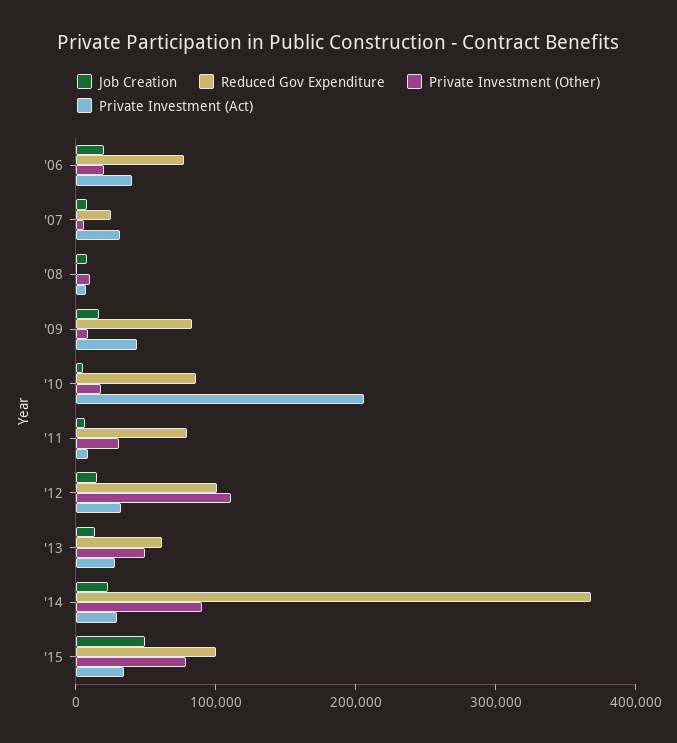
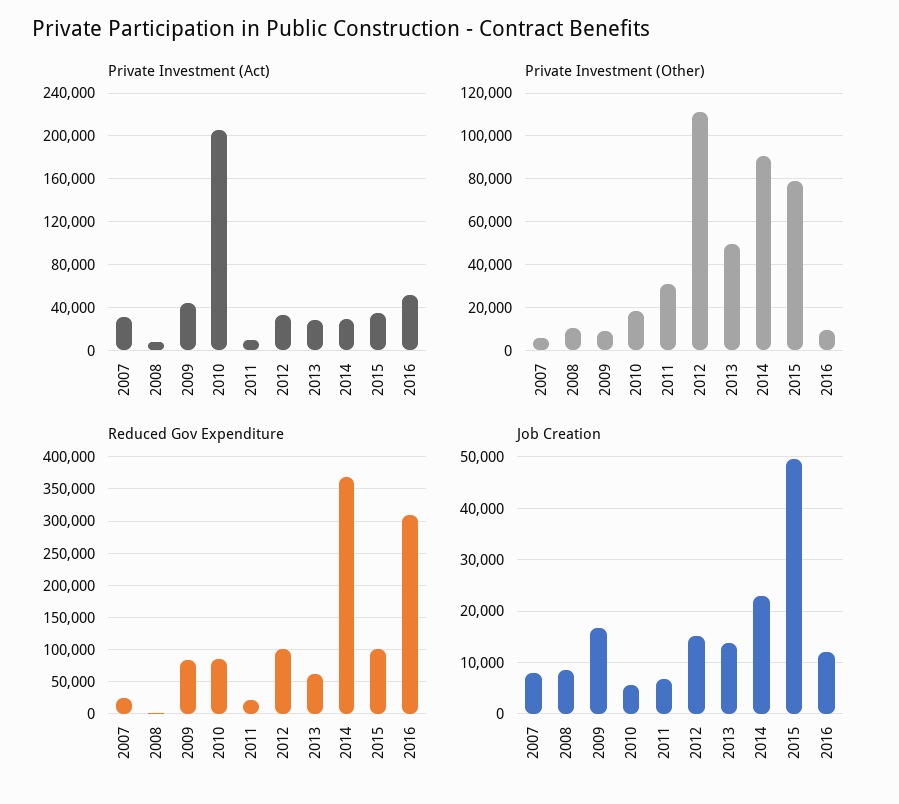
Job Creation, '06: 20000 -> none
Reduced Gov Expenditure, '06: 80000 -> none
Private Investment (Other), '06: 20000 -> none
Private Investment (Act), '06: 40000 -> none
Reduced Gov Expenditure, '11: 80000 -> 20000
Private Investment (Act), 2016: none -> 50000
Private Investment (Other), 2016: none -> 10000
Reduced Gov Expenditure, 2016: none -> 310000
Job Creation, 2016: none -> 12000

